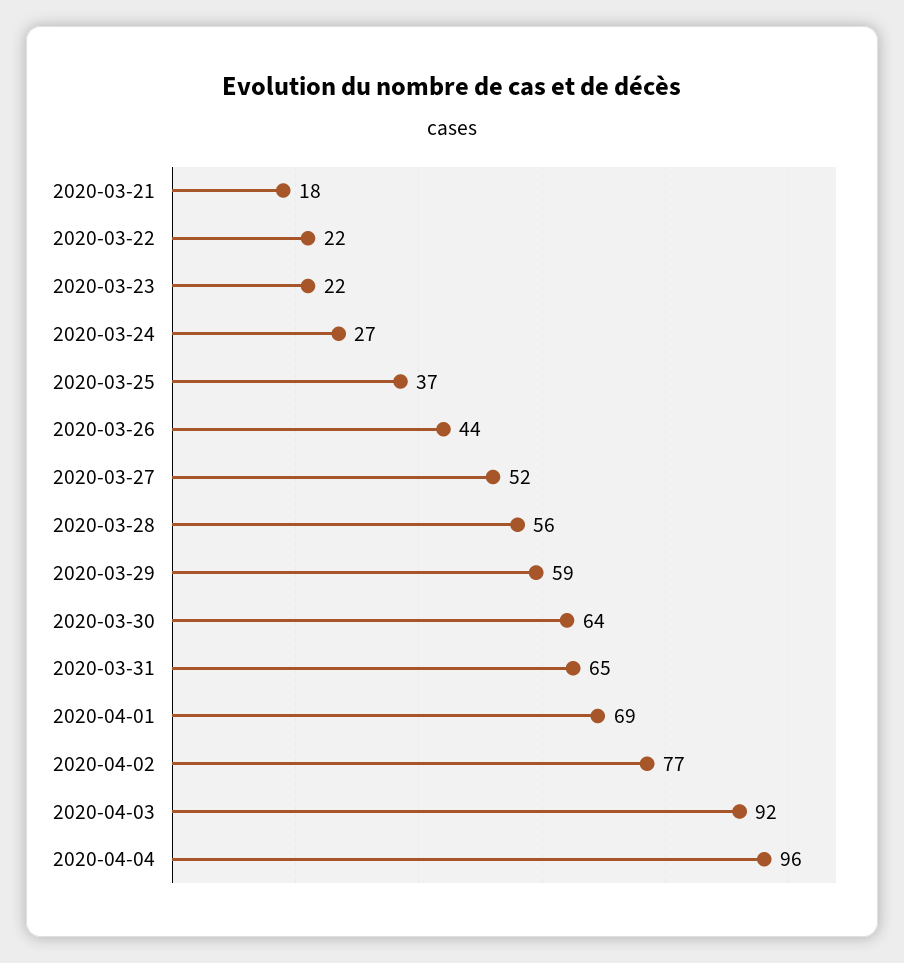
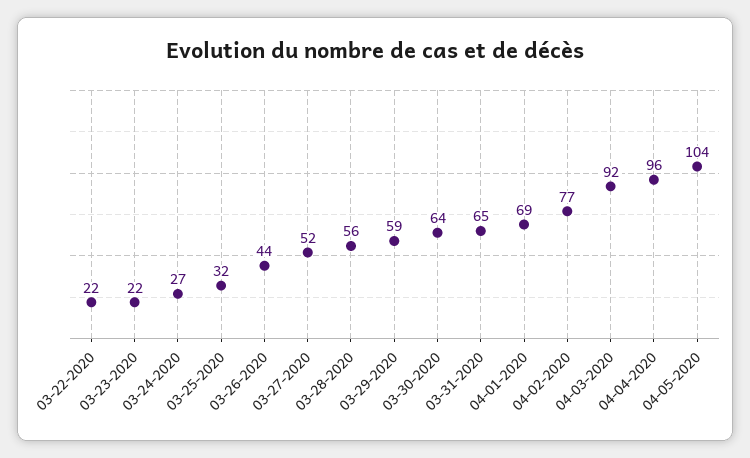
2020-03-21: 18 -> none
2020-03-25: 37 -> 32
04-05-2020: none -> 104

